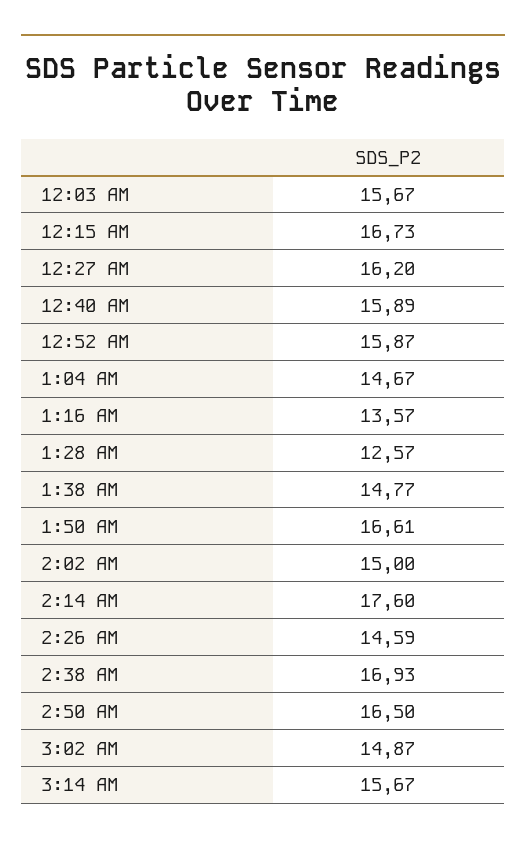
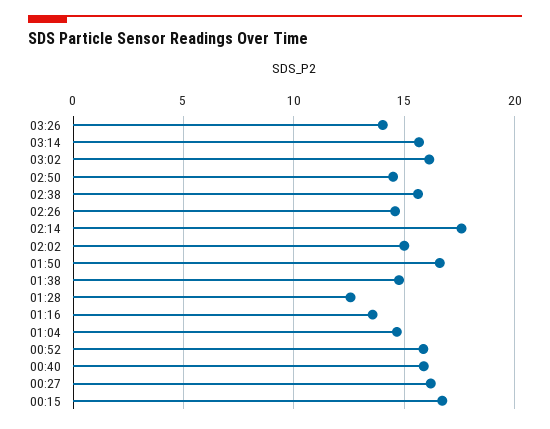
12:03 AM: 15.67 -> none
2:38 AM: 16.93 -> 15.5
2:50 AM: 16.5 -> 14.5
3:02 AM: 14.87 -> 16
03:26: none -> 14

